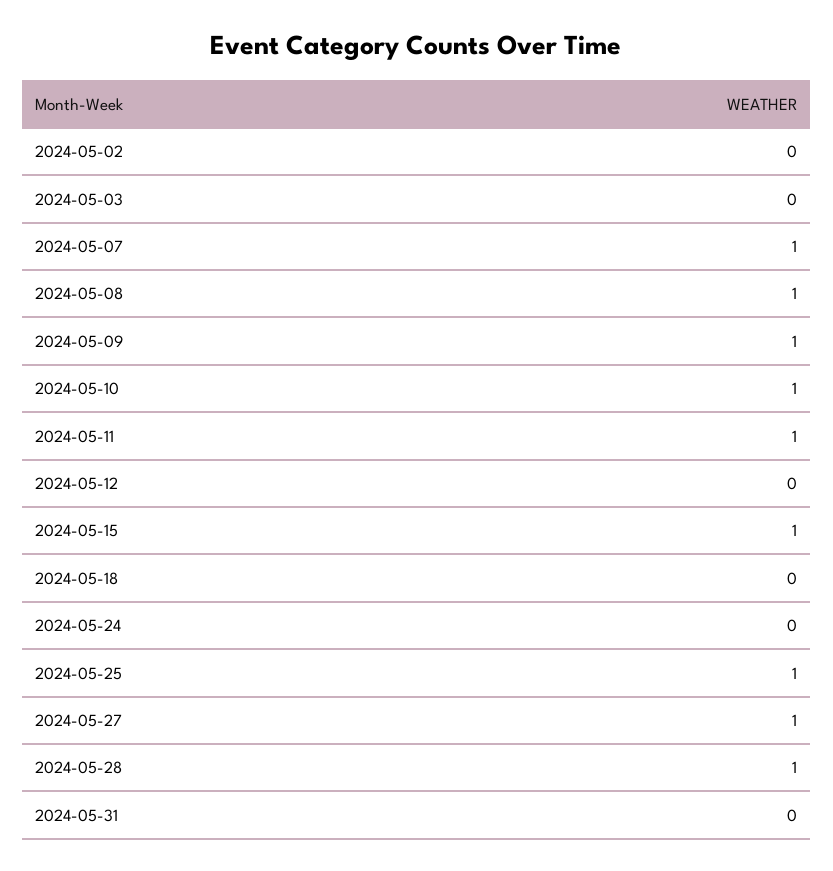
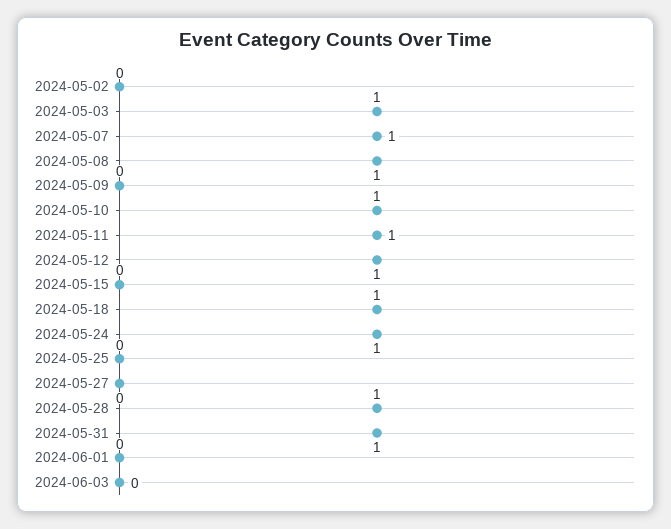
2024-05-03: 0 -> 1
2024-05-09: 1 -> 0
2024-05-12: 0 -> 1
2024-05-15: 1 -> 0
2024-05-18: 0 -> 1
2024-05-24: 0 -> 1
2024-05-25: 1 -> 0
2024-05-27: 1 -> 0
2024-05-31: 0 -> 1
2024-06-01: none -> 0
2024-06-03: none -> 0

